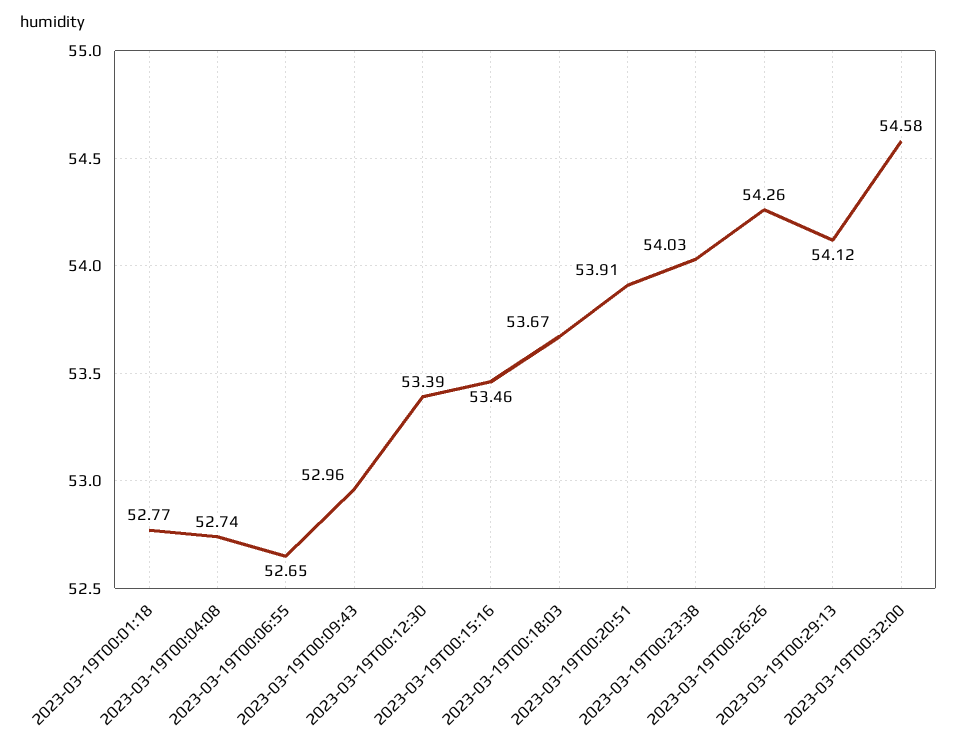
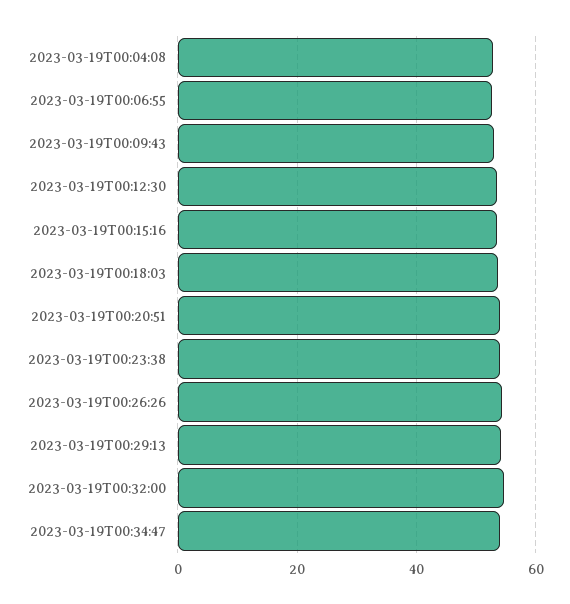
2023-03-19T00:01:18: 52.77 -> none
2023-03-19T00:34:47: none -> 54

